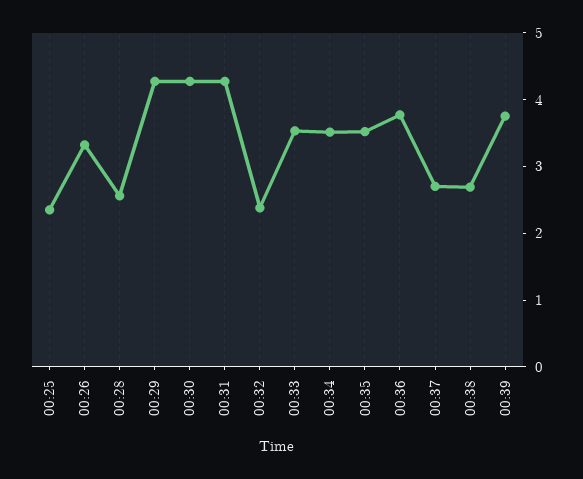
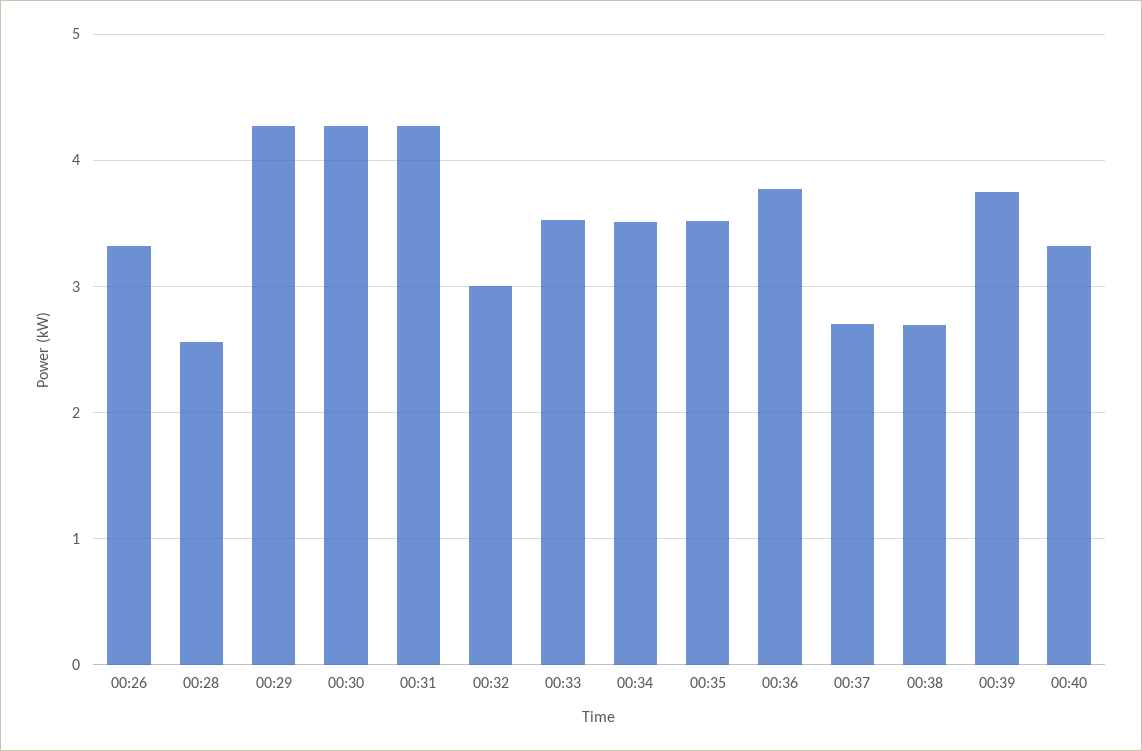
00:25: 2.4 -> none
00:32: 2.4 -> 3
00:40: none -> 3.3

